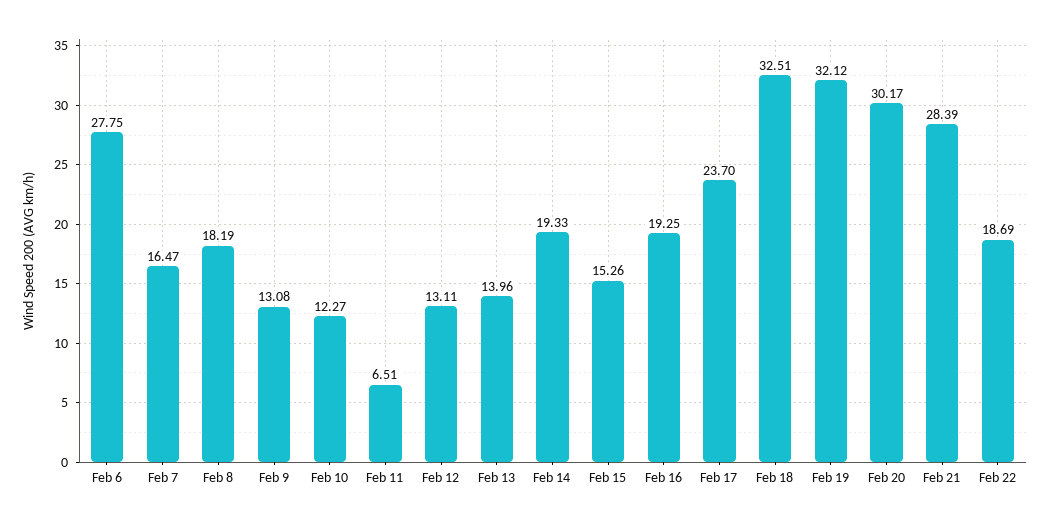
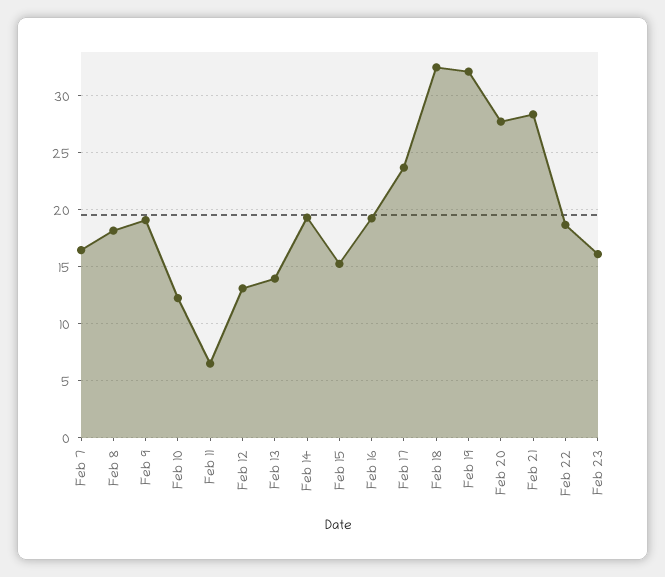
Feb 6: 27.75 -> none
Feb 9: 13.08 -> 19
Feb 20: 30.17 -> 28
Feb 23: none -> 16

